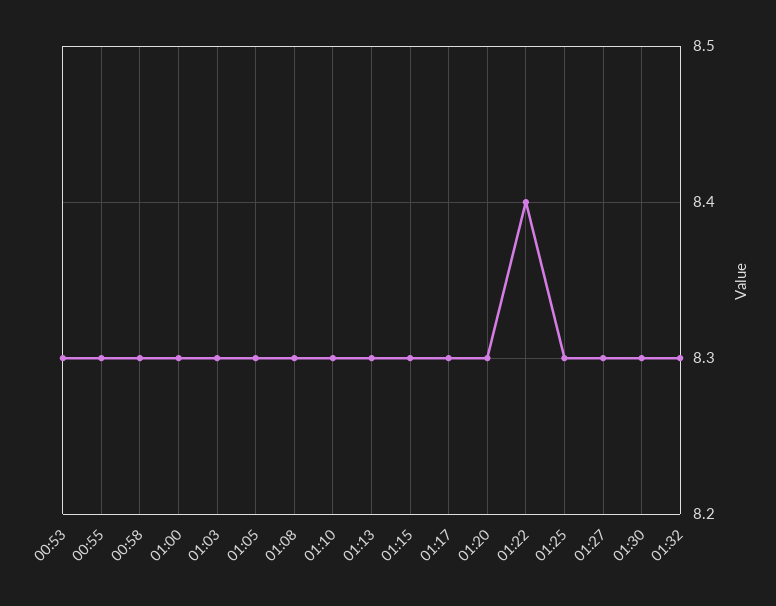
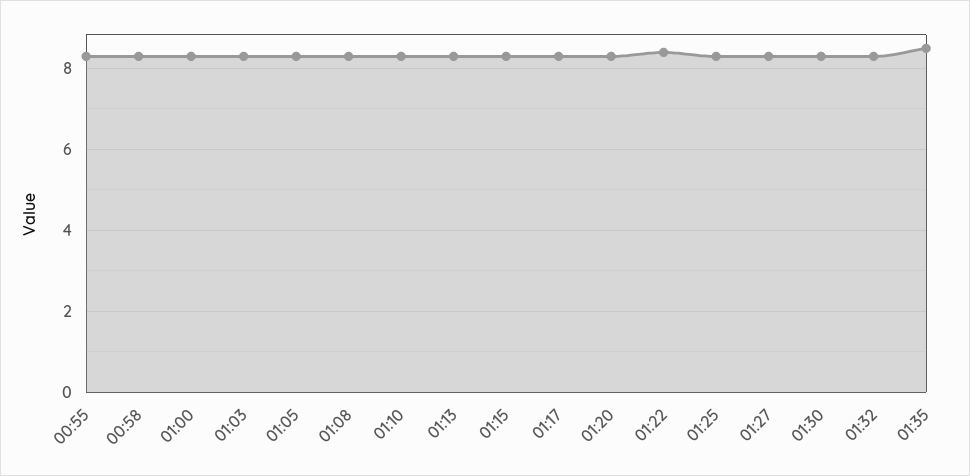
00:53: 8.3 -> none
01:35: none -> 8.5

